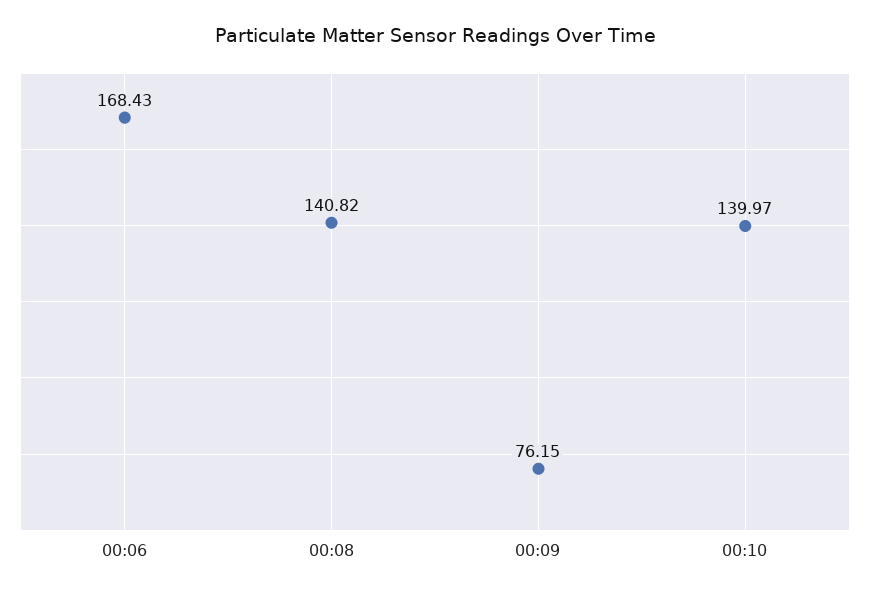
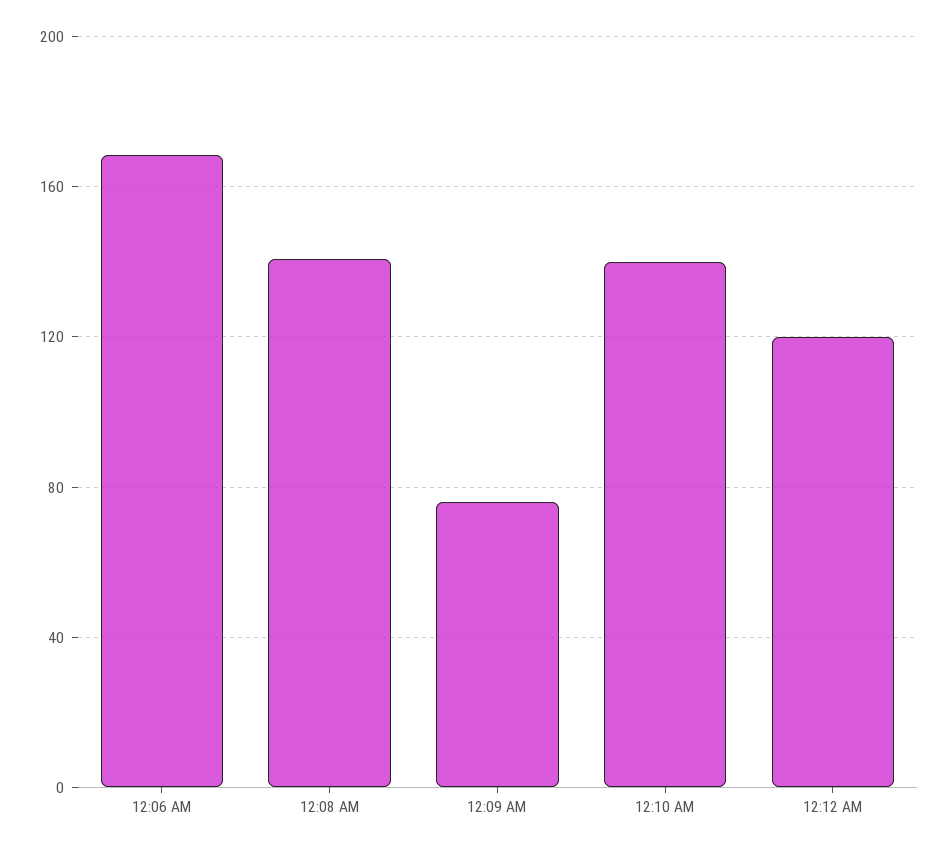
12:12 AM: none -> 120

